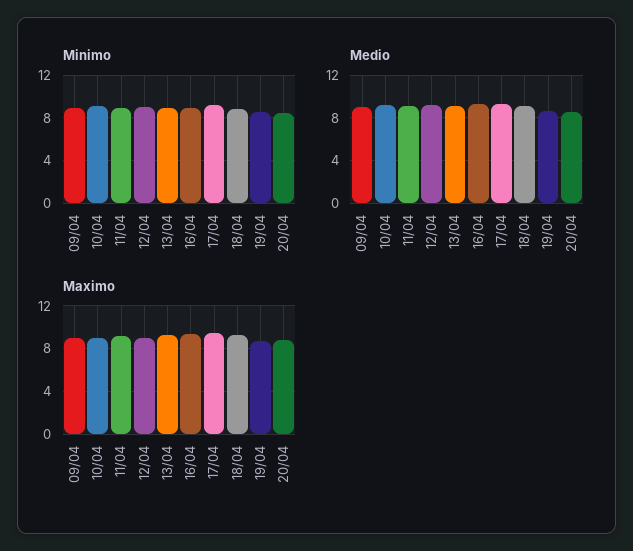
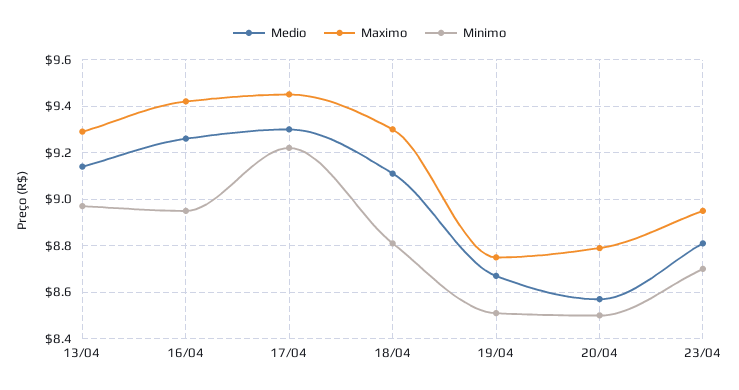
Minimo, 09/04: 9 -> none
Minimo, 10/04: 9 -> none
Minimo, 11/04: 9 -> none
Minimo, 12/04: 9 -> none
Medio, 09/04: 9 -> none
Medio, 10/04: 9 -> none
Medio, 11/04: 9 -> none
Medio, 12/04: 9 -> none
Maximo, 09/04: 9 -> none
Maximo, 10/04: 9 -> none
Maximo, 11/04: 9 -> none
Maximo, 12/04: 9 -> none
Medio, 23/04: none -> 8.8
Maximo, 23/04: none -> 8.95
Minimo, 23/04: none -> 8.7

